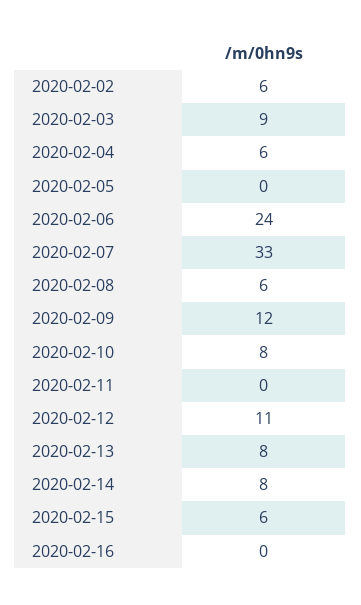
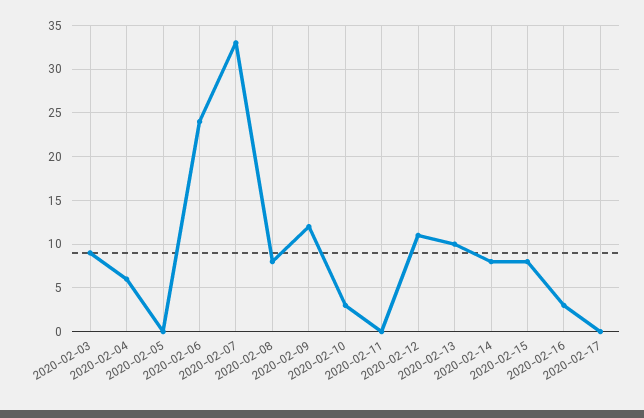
2020-02-02: 6 -> none
2020-02-08: 6 -> 8
2020-02-10: 8 -> 3
2020-02-13: 8 -> 10
2020-02-15: 6 -> 8
2020-02-16: 0 -> 3
2020-02-17: none -> 0

